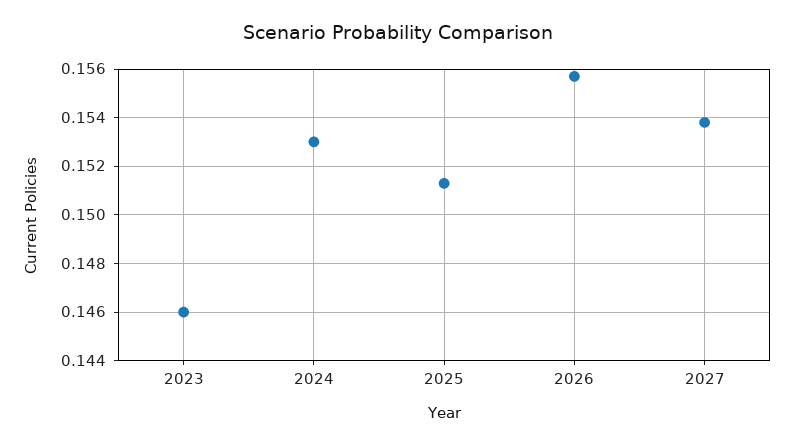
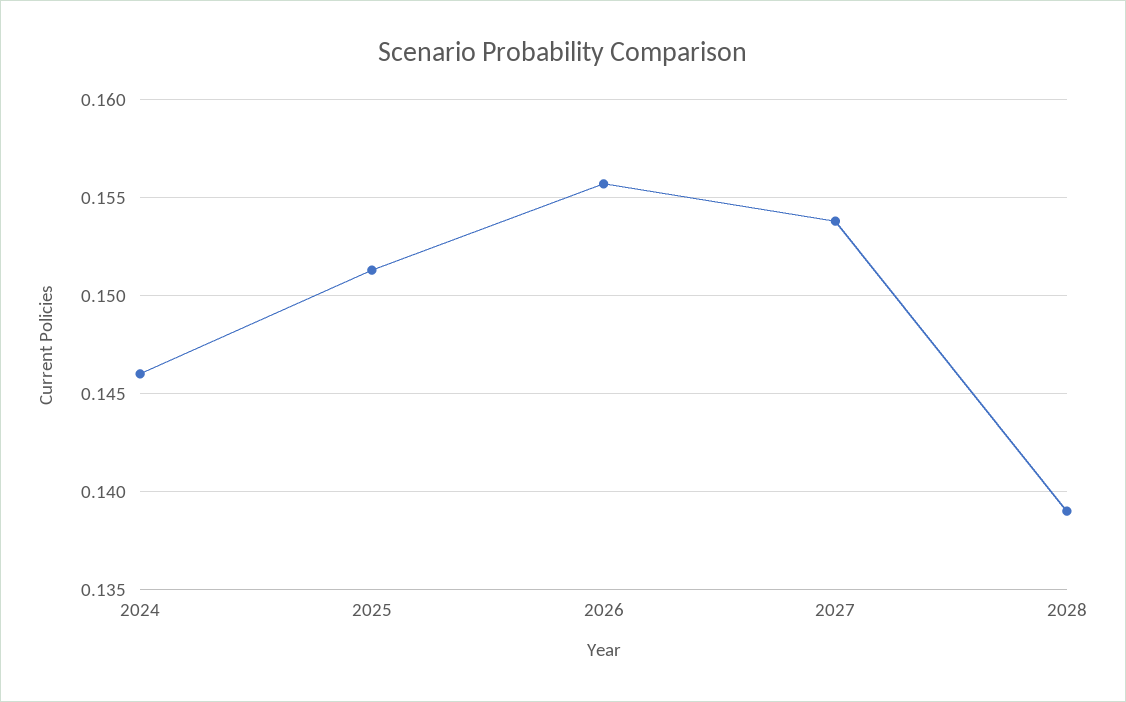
2023: 0.146 -> none
2024: 0.153 -> 0.146
2028: none -> 0.139

